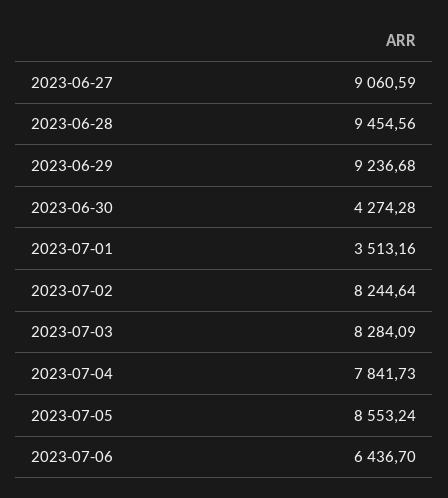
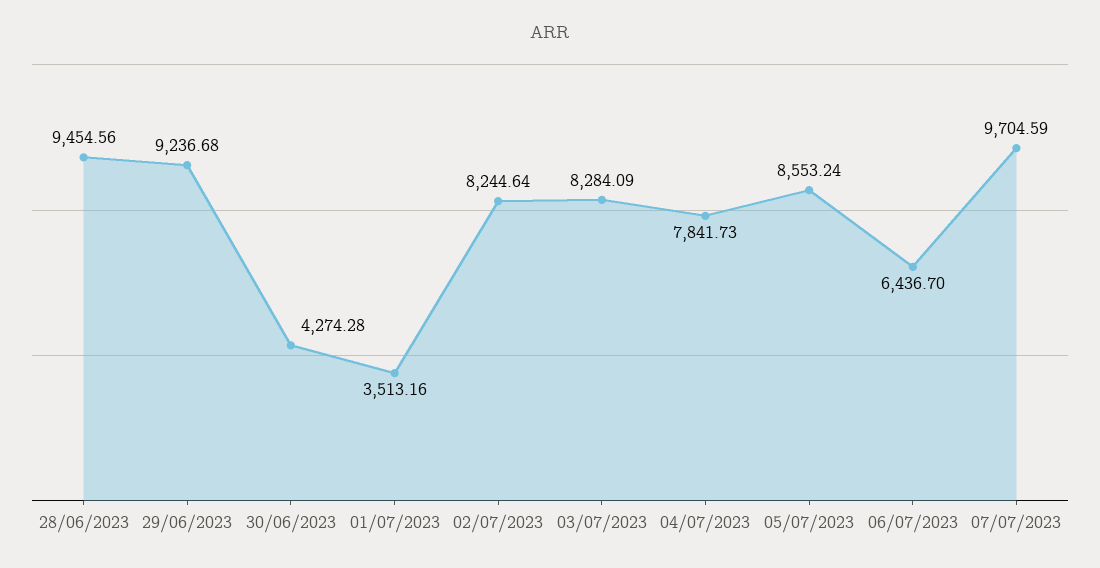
2023-06-27: 9060.59 -> none
07/07/2023: none -> 9704.59

